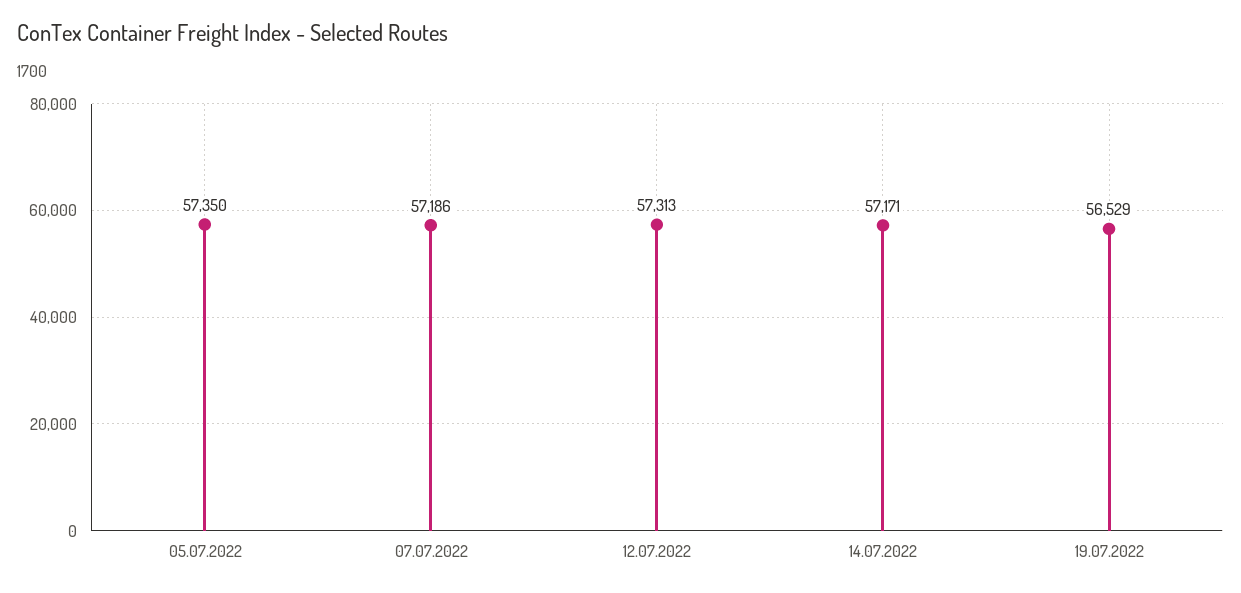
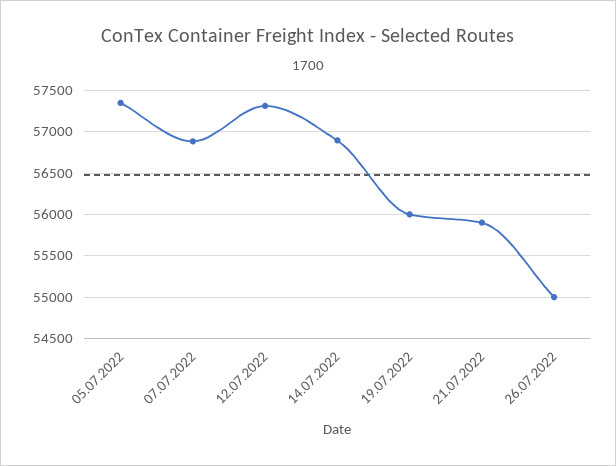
07.07.2022: 57186 -> 56900
14.07.2022: 57171 -> 56900
19.07.2022: 56529 -> 56000
21.07.2022: none -> 55900
26.07.2022: none -> 55000

